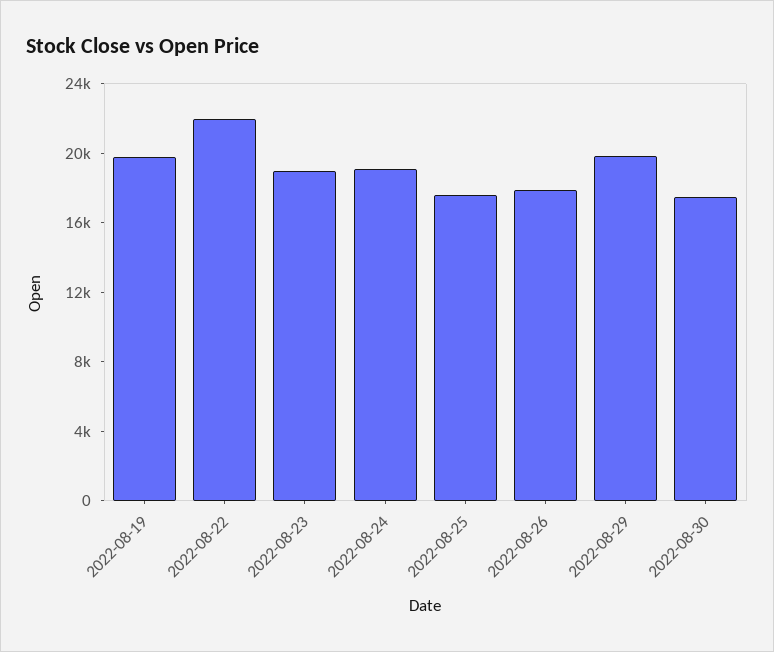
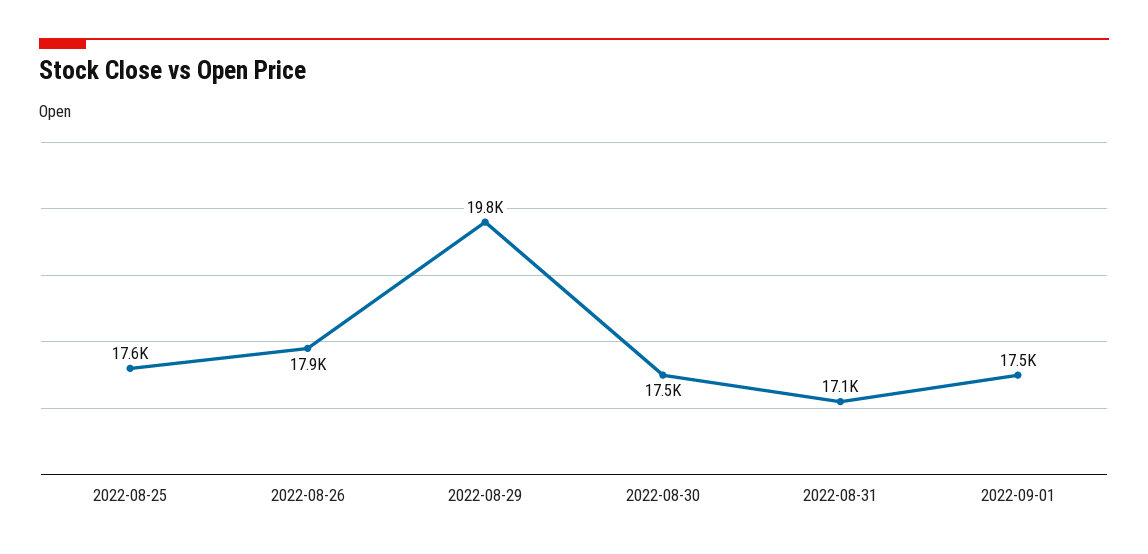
2022-08-19: 20000 -> none
2022-08-22: 22000 -> none
2022-08-23: 19000 -> none
2022-08-24: 19000 -> none
2022-08-31: none -> 17100
2022-09-01: none -> 17500

